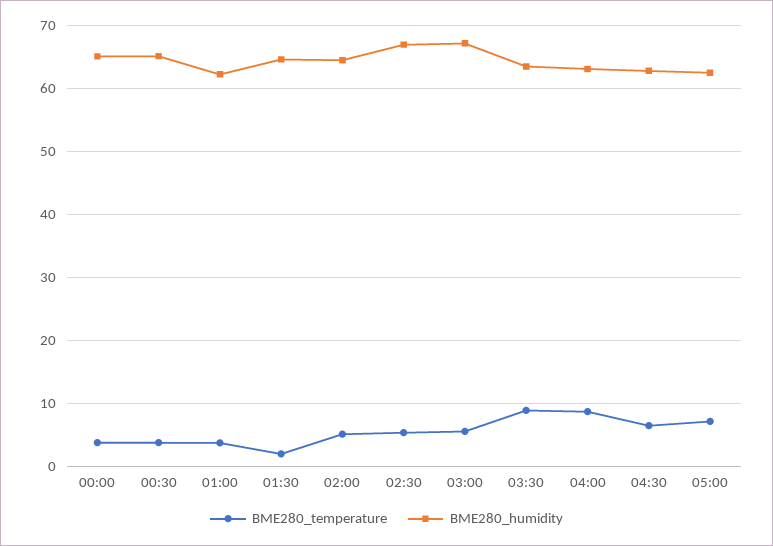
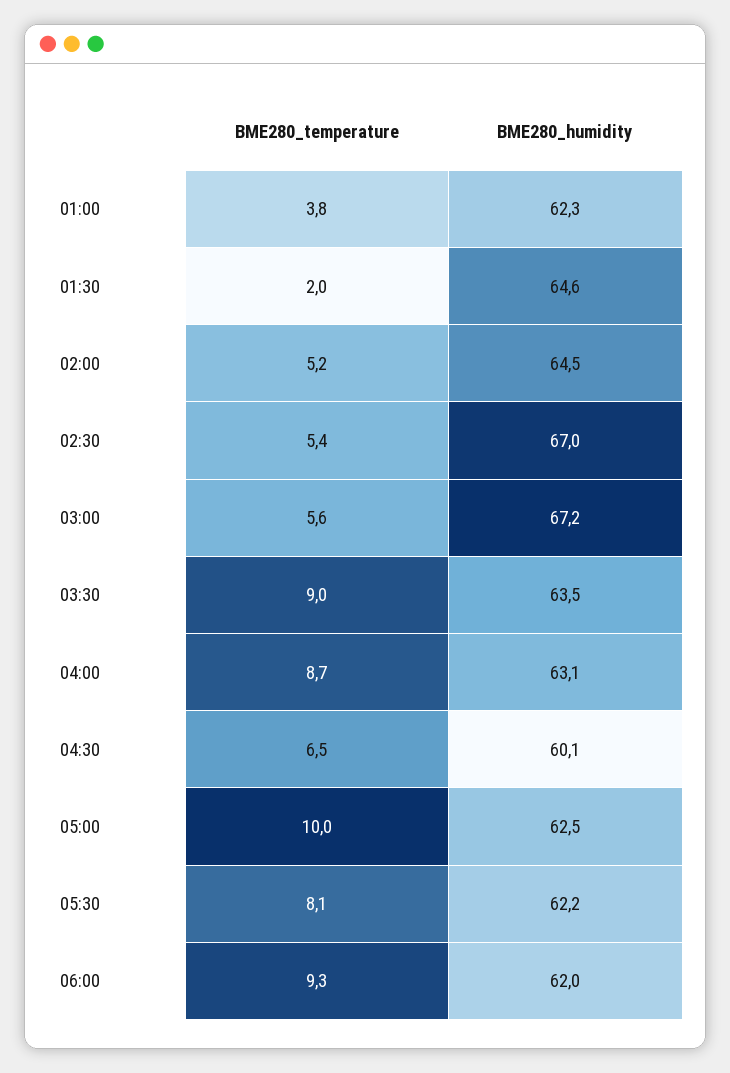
BME280_temperature, 00:00: 4 -> none
BME280_humidity, 00:00: 65 -> none
BME280_temperature, 00:30: 4 -> none
BME280_humidity, 00:30: 65 -> none
BME280_humidity, 04:30: 63 -> 60.1
BME280_temperature, 05:00: 7 -> 10
BME280_temperature, 05:30: none -> 8.1
BME280_humidity, 05:30: none -> 62.2
BME280_temperature, 06:00: none -> 9.3
BME280_humidity, 06:00: none -> 62

